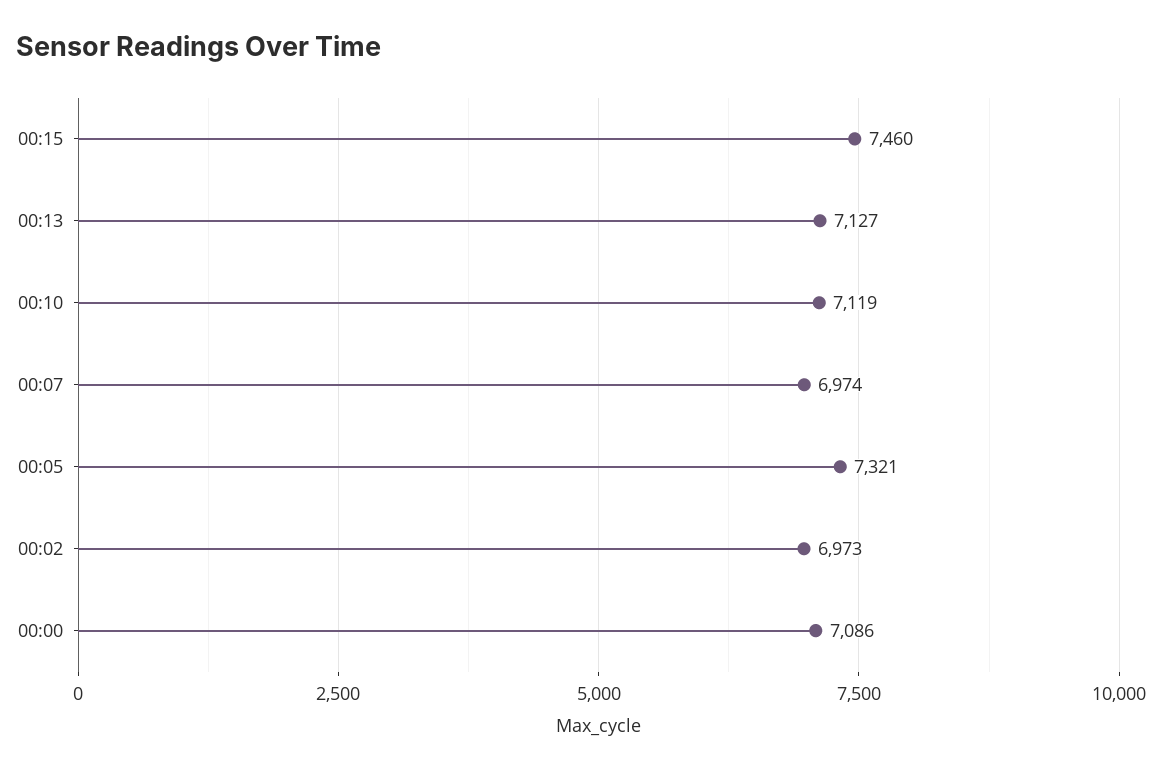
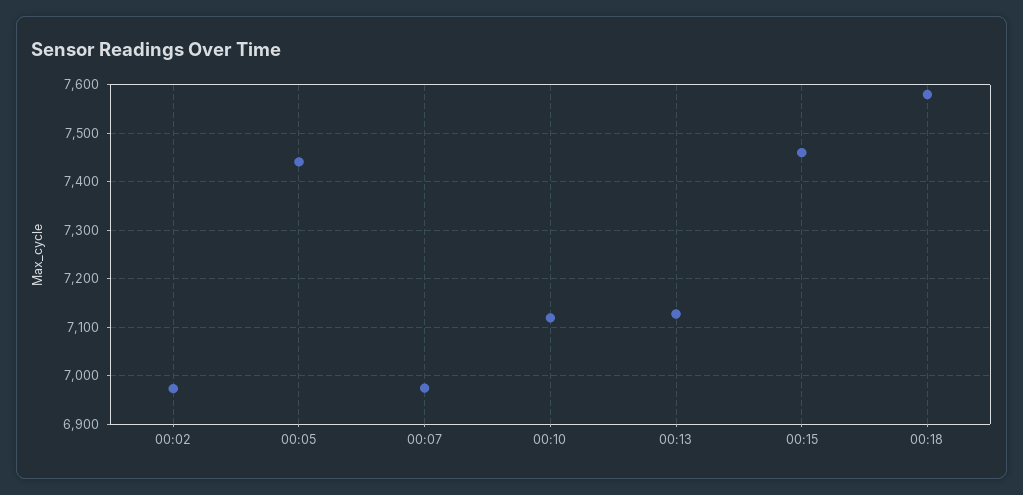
00:05: 7321 -> 7440
00:00: 7086 -> none
00:18: none -> 7580

